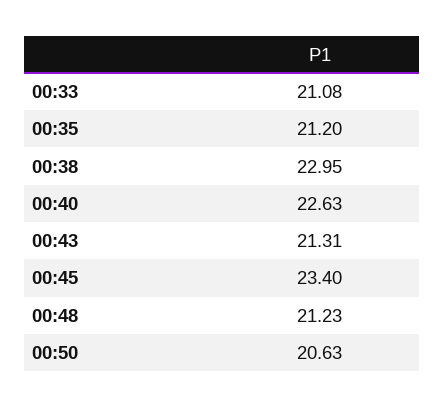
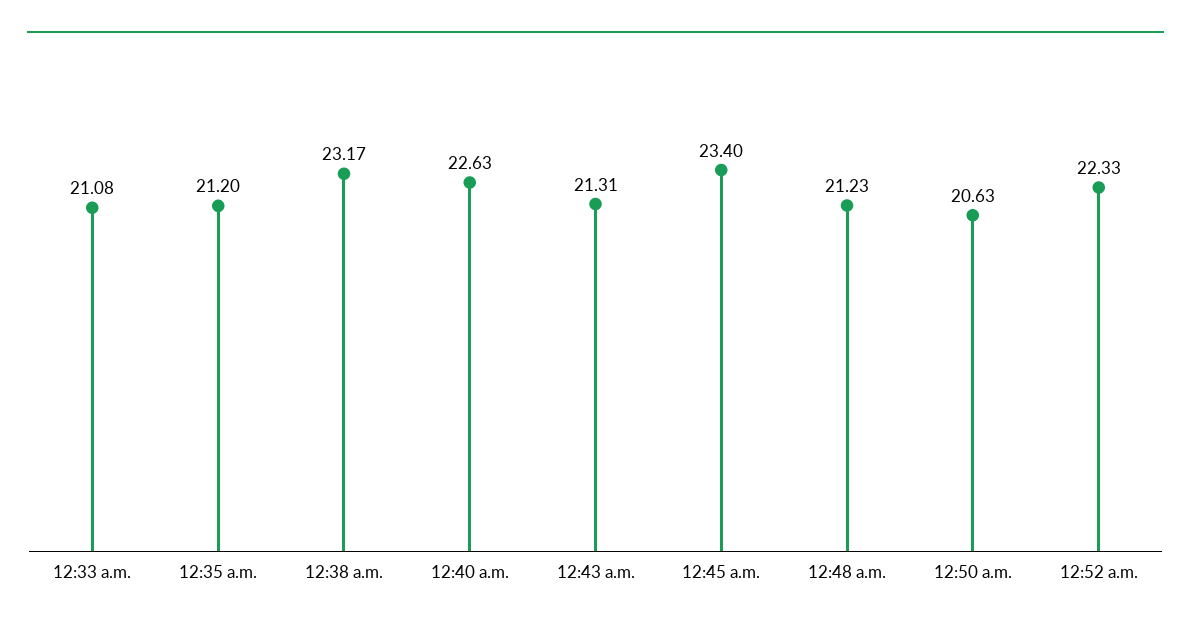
00:38: 22.95 -> 23.17
12:52 a.m.: none -> 22.33

